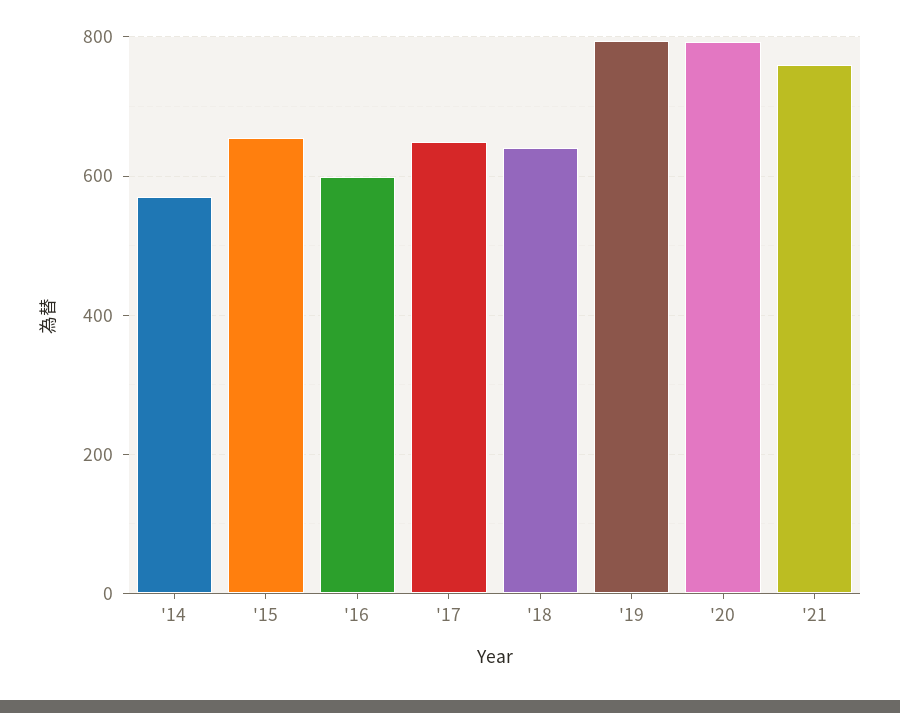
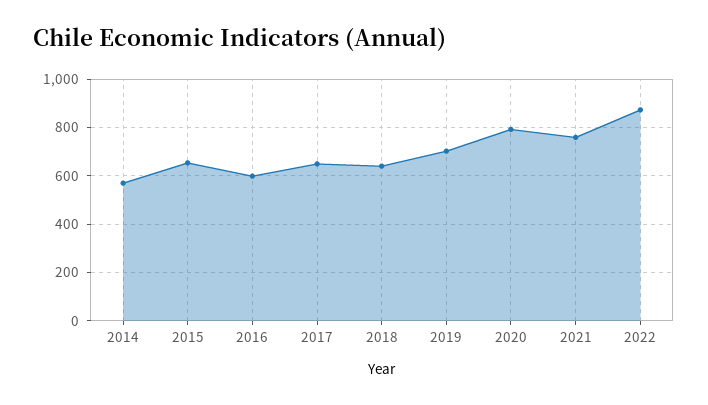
'19: 800 -> 700
2022: none -> 875

